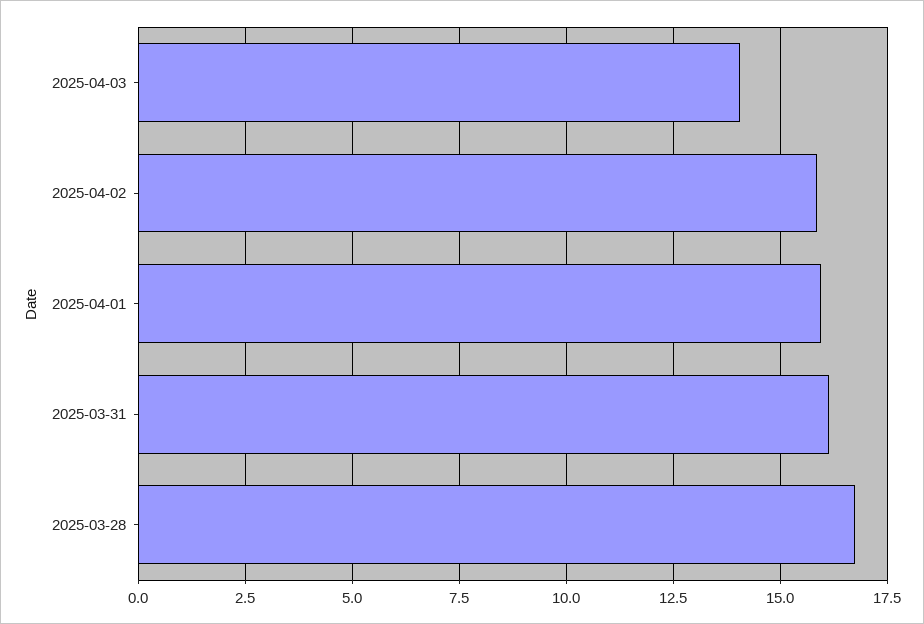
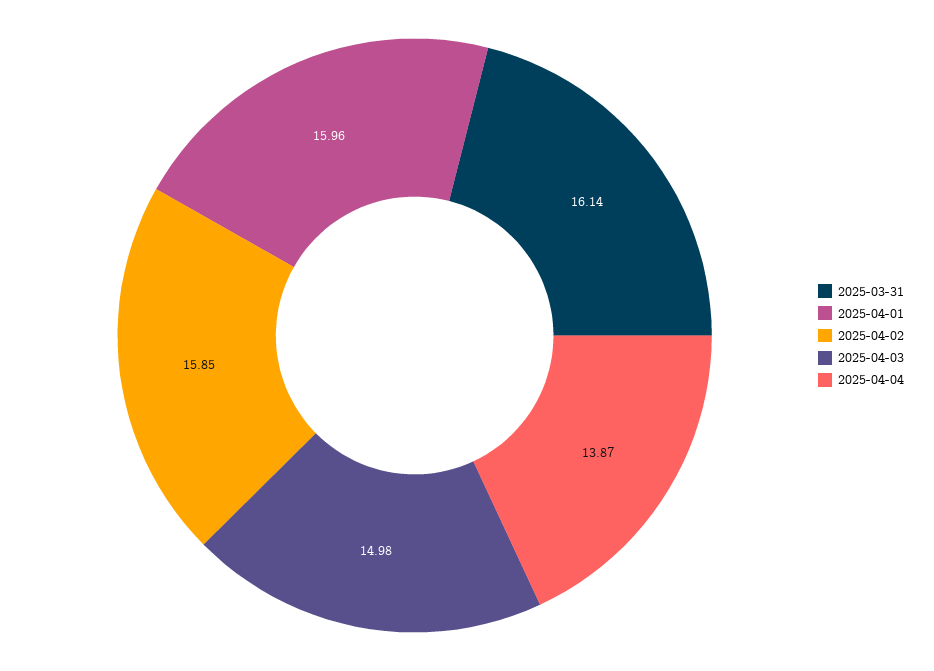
2025-04-03: 14 -> 14.98
2025-03-28: 16.75 -> none
2025-04-04: none -> 13.87

